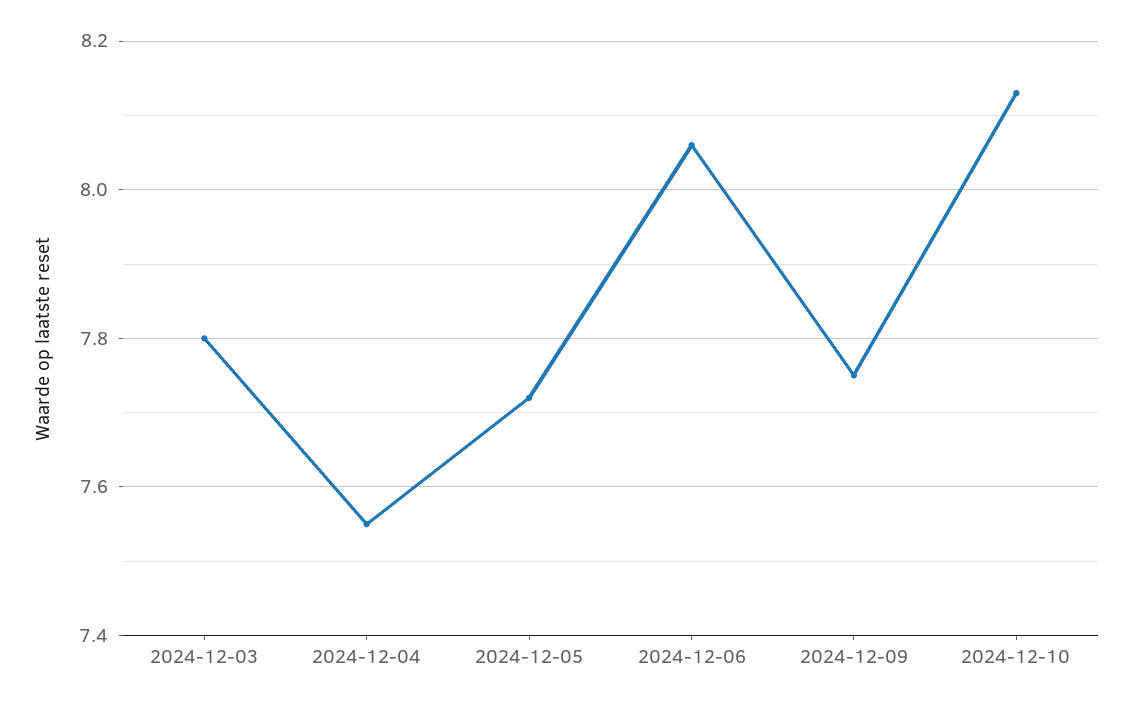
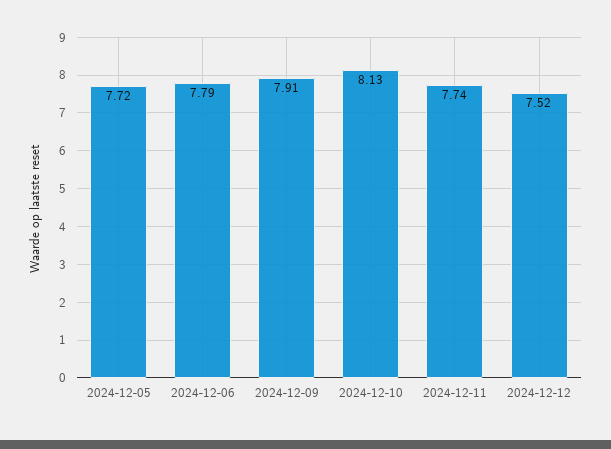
2024-12-03: 7.8 -> none
2024-12-04: 7.55 -> none
2024-12-06: 8.05 -> 7.79
2024-12-09: 7.75 -> 7.91
2024-12-11: none -> 7.74
2024-12-12: none -> 7.52

